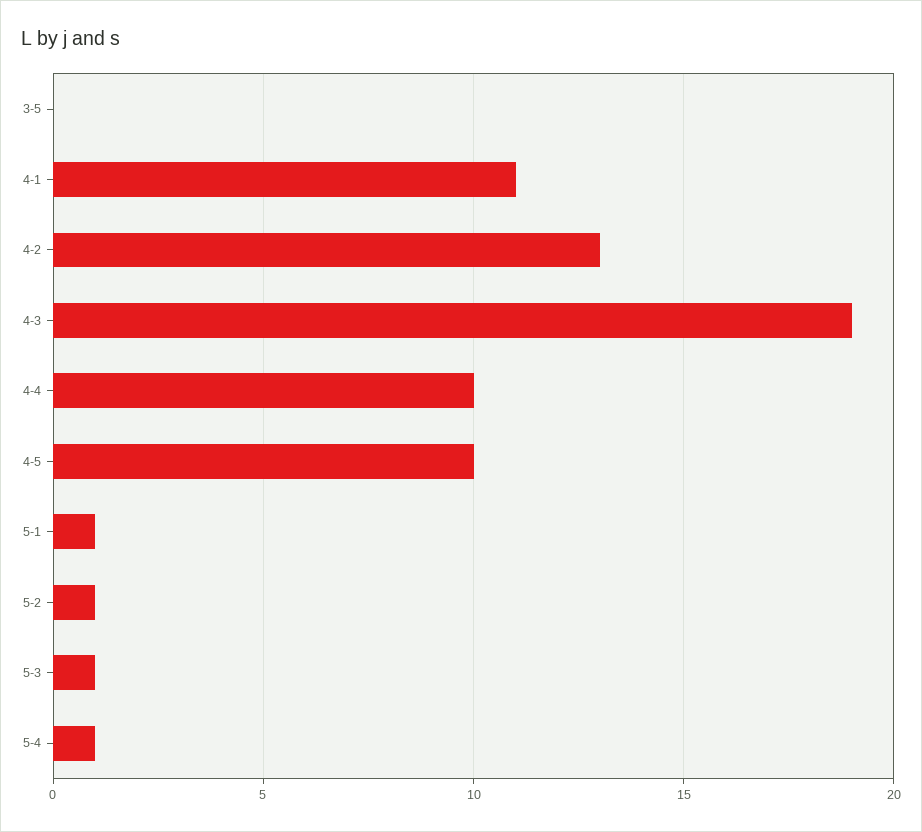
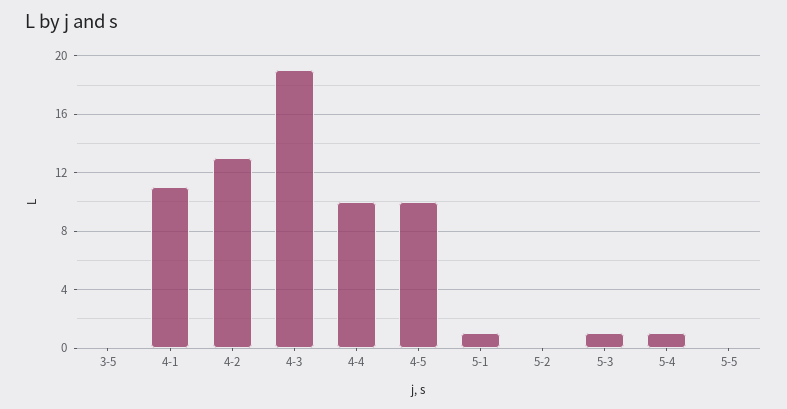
5-2: 1 -> 0
5-5: none -> 0

